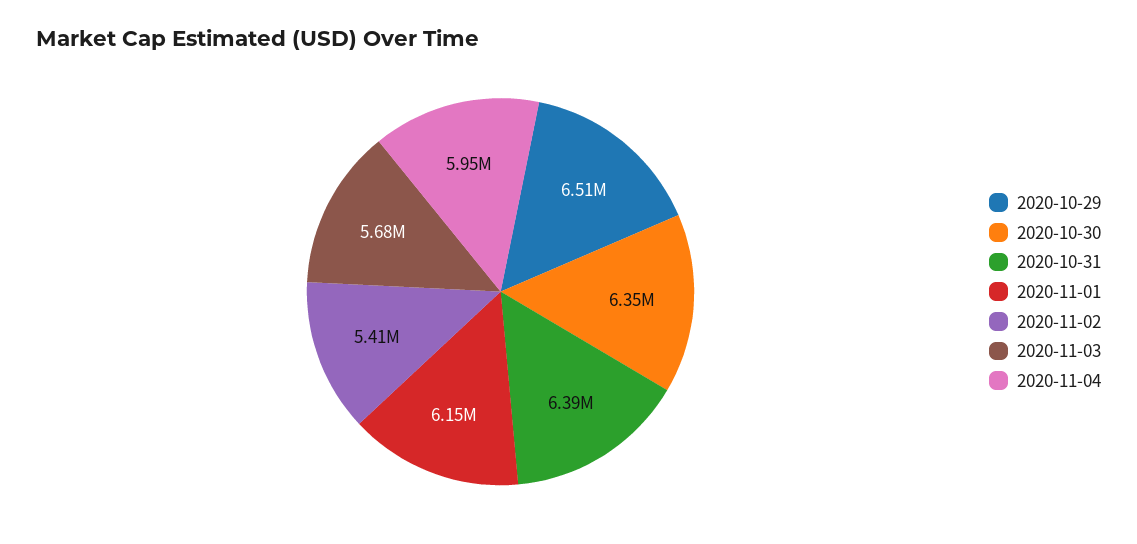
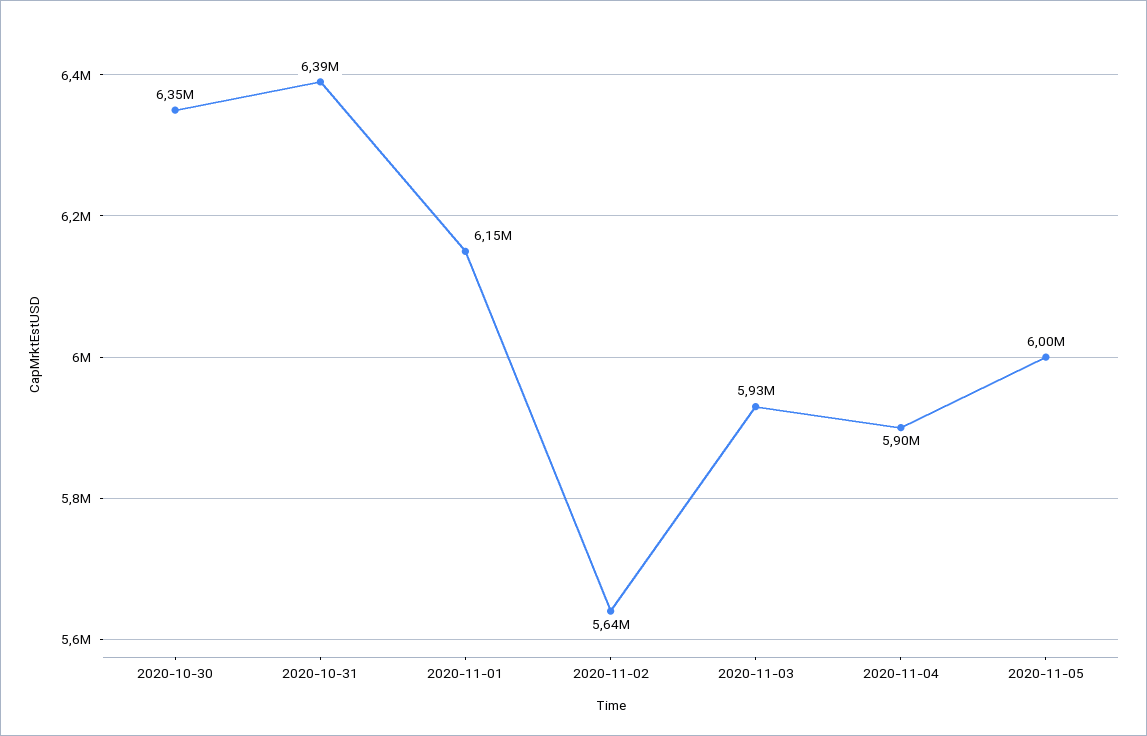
2020-10-29: 6510000 -> none
2020-11-02: 5410000 -> 5640000
2020-11-03: 5680000 -> 5930000
2020-11-04: 5950000 -> 5900000
2020-11-05: none -> 6000000

